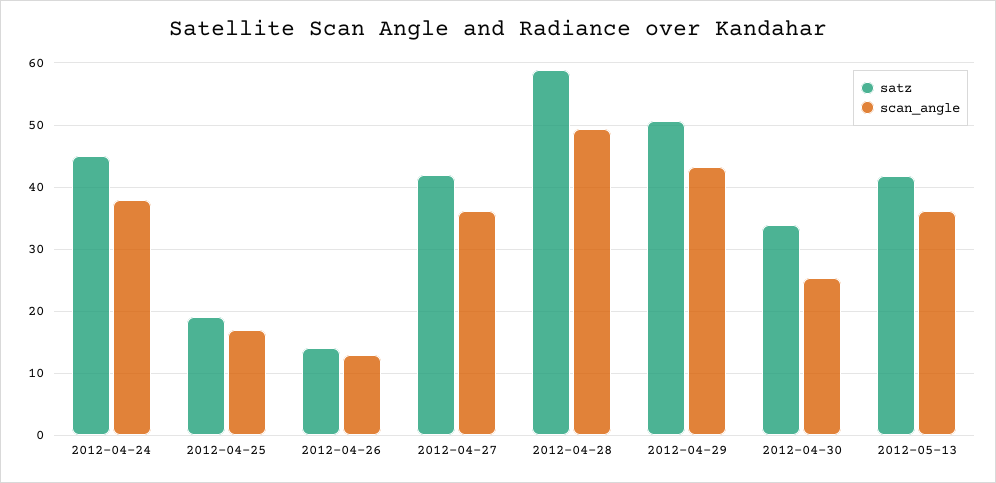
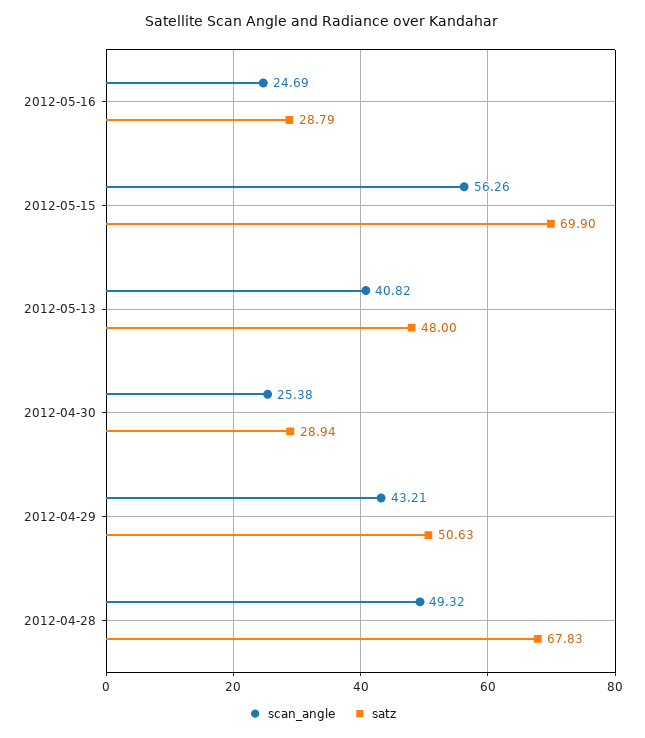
satz, 2012-04-24: 45 -> none
scan_angle, 2012-04-24: 38 -> none
satz, 2012-04-25: 19 -> none
scan_angle, 2012-04-25: 17 -> none
satz, 2012-04-26: 14 -> none
scan_angle, 2012-04-26: 13 -> none
satz, 2012-04-27: 42 -> none
scan_angle, 2012-04-27: 36 -> none
satz, 2012-04-28: 59 -> 67.83
satz, 2012-04-30: 34 -> 28.94
satz, 2012-05-13: 42 -> 48
scan_angle, 2012-05-13: 36 -> 40.82
scan_angle, 2012-05-16: none -> 24.69
satz, 2012-05-16: none -> 28.79
scan_angle, 2012-05-15: none -> 56.26
satz, 2012-05-15: none -> 69.9

